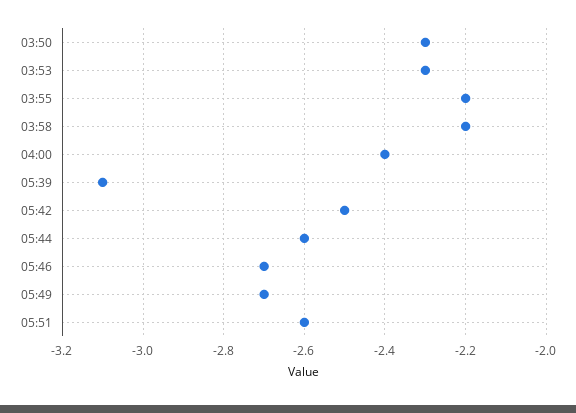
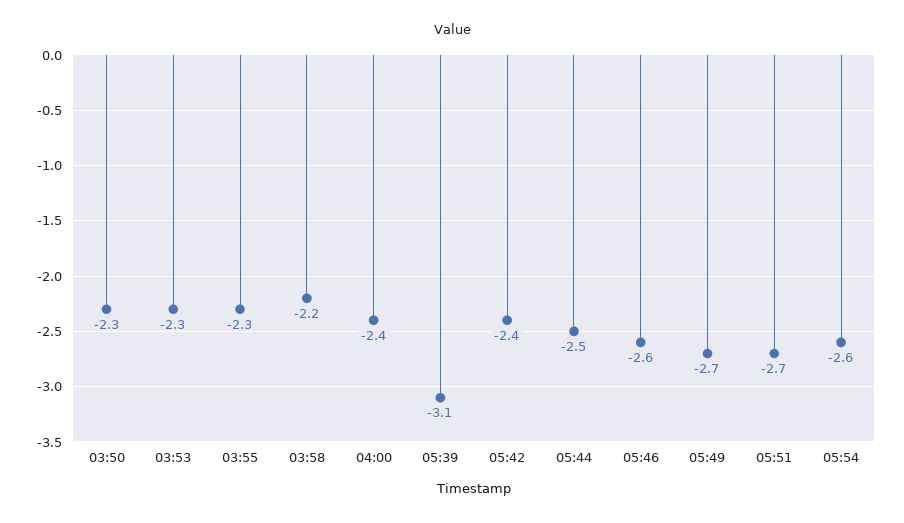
03:55: -2.2 -> -2.3
05:42: -2.5 -> -2.4
05:44: -2.6 -> -2.5
05:46: -2.7 -> -2.6
05:51: -2.6 -> -2.7
05:54: none -> -2.6

